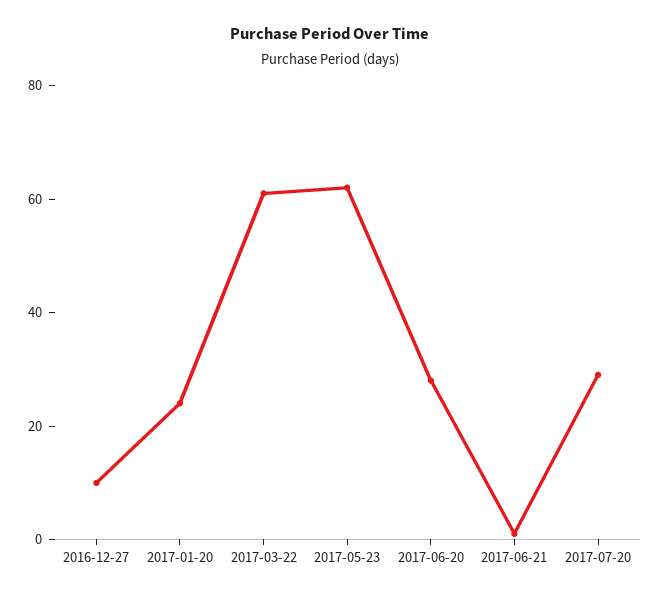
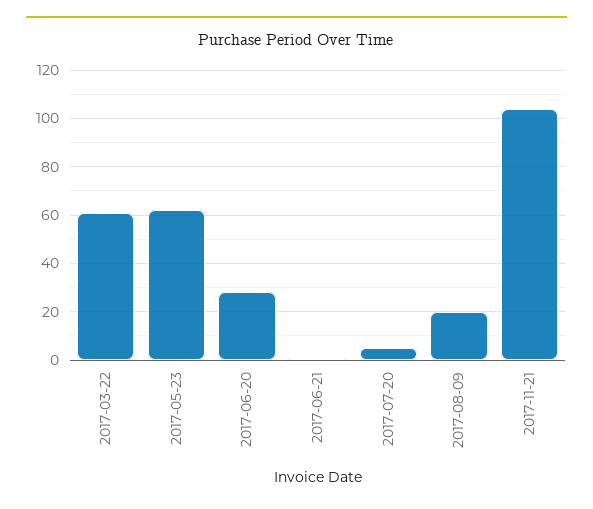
2016-12-27: 10 -> none
2017-01-20: 25 -> none
2017-07-20: 30 -> 5
2017-08-09: none -> 20
2017-11-21: none -> 105

